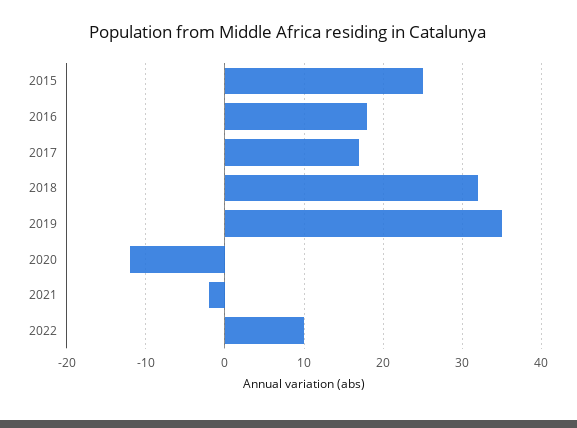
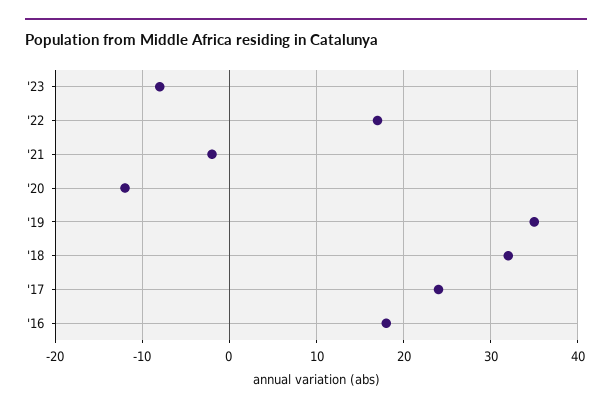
2015: 25 -> none
2017: 17 -> 24
2022: 10 -> 17
'23: none -> -8

